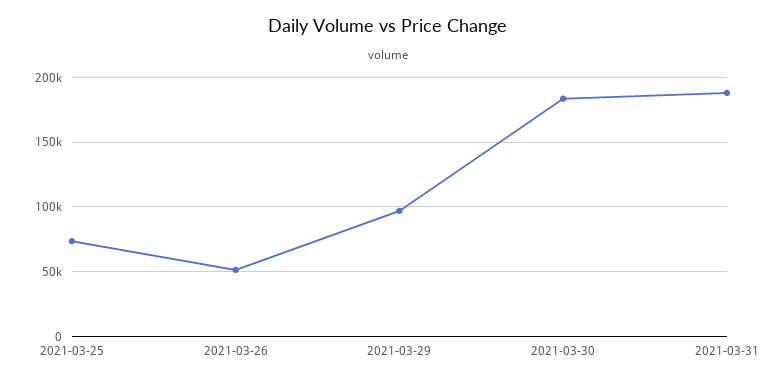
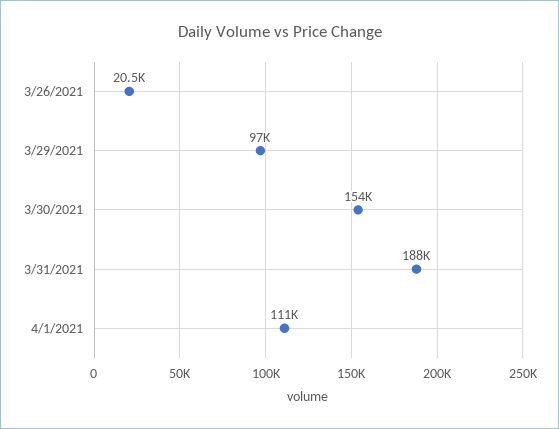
2021-03-25: 75000 -> none
2021-03-26: 50000 -> 20500
2021-03-30: 185000 -> 154000
4/1/2021: none -> 111000

